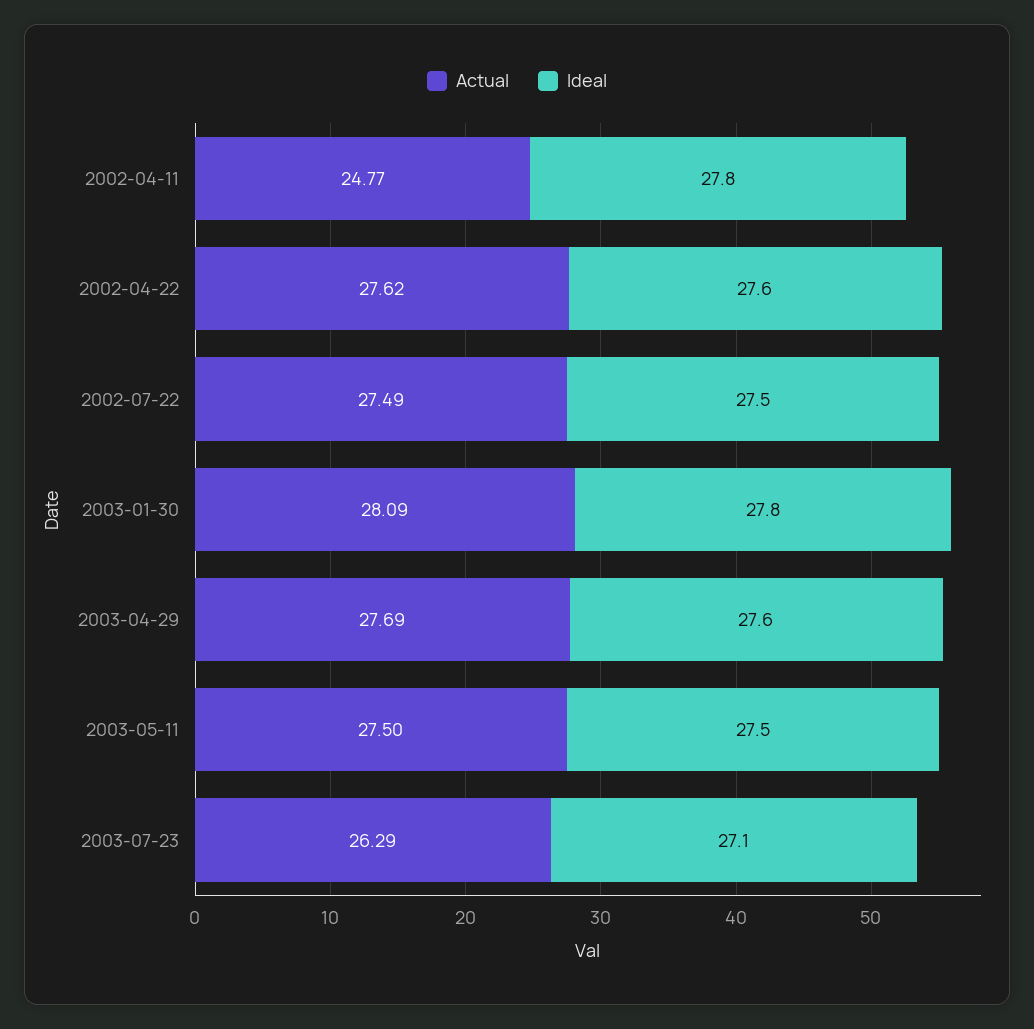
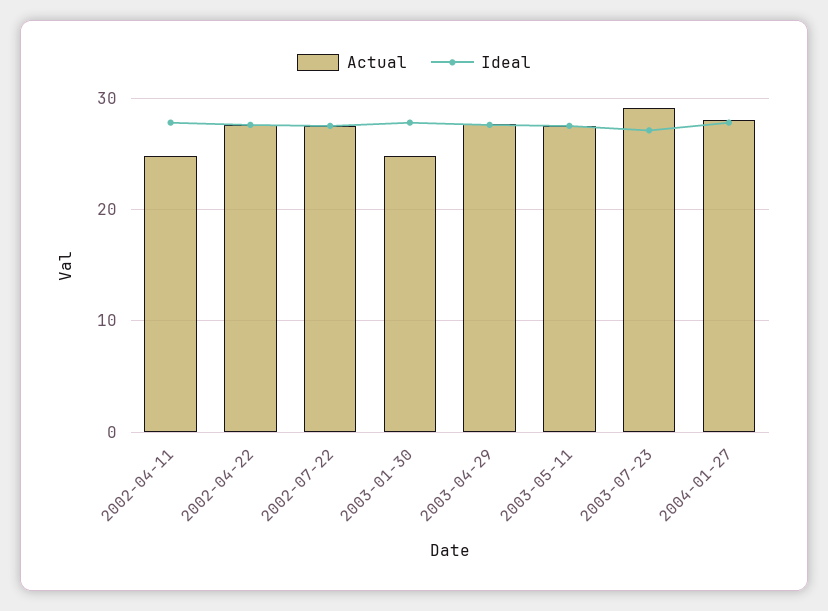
Actual, 2003-01-30: 28.09 -> 25
Actual, 2003-07-23: 26.29 -> 29
Actual, 2004-01-27: none -> 28
Ideal, 2004-01-27: none -> 28

